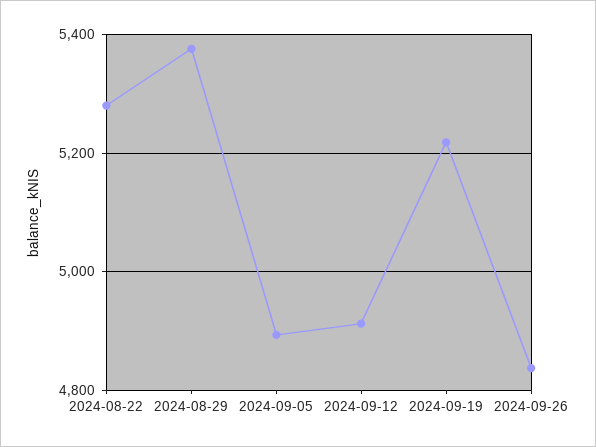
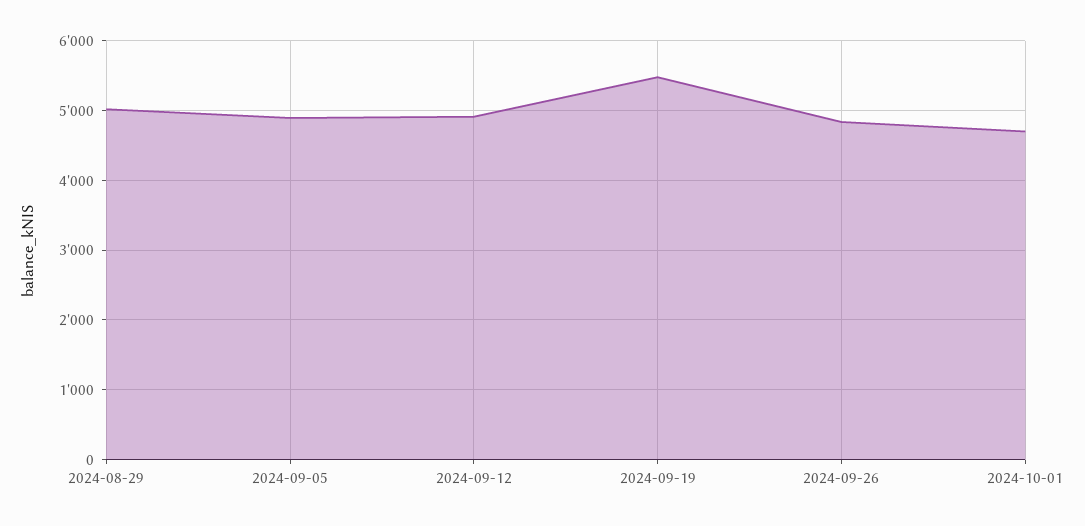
2024-08-22: 5280 -> none
2024-08-29: 5380 -> 5000
2024-09-19: 5220 -> 5500
2024-10-01: none -> 4700

